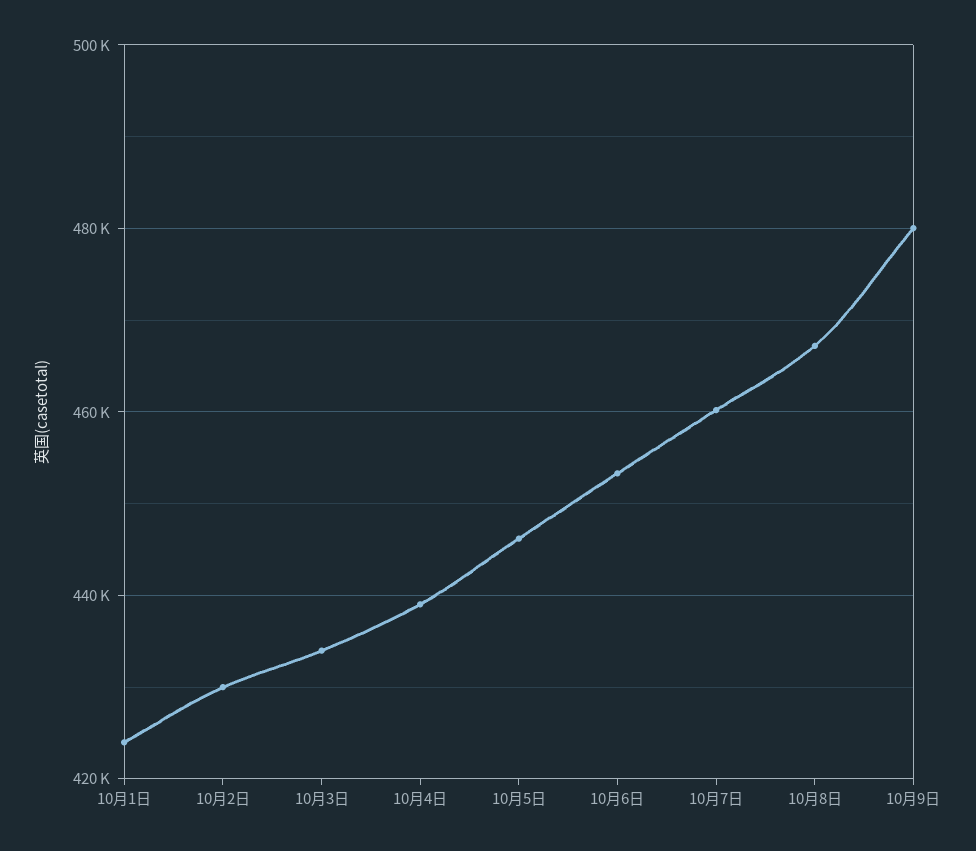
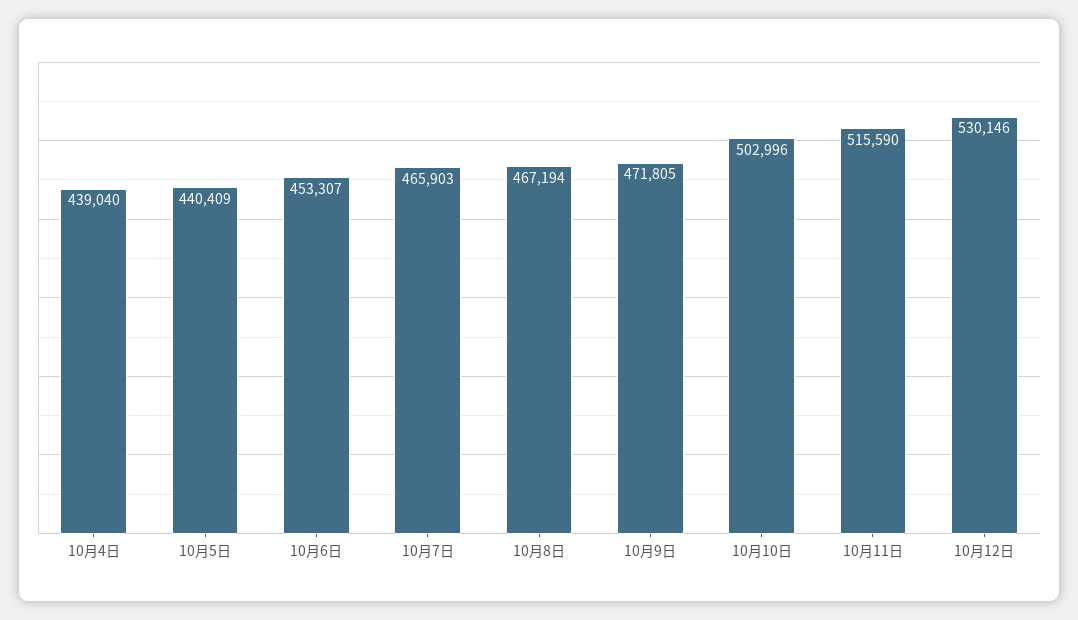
10月1日: 424000 -> none
10月2日: 430000 -> none
10月3日: 434000 -> none
10月5日: 446000 -> 440409
10月7日: 460000 -> 465903
10月9日: 480000 -> 471805
10月10日: none -> 502996
10月11日: none -> 515590
10月12日: none -> 530146

